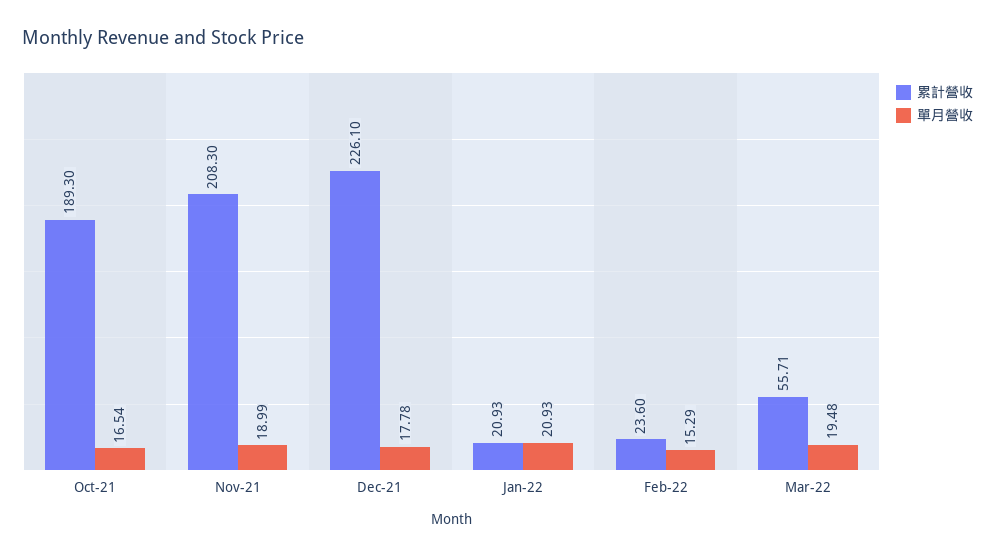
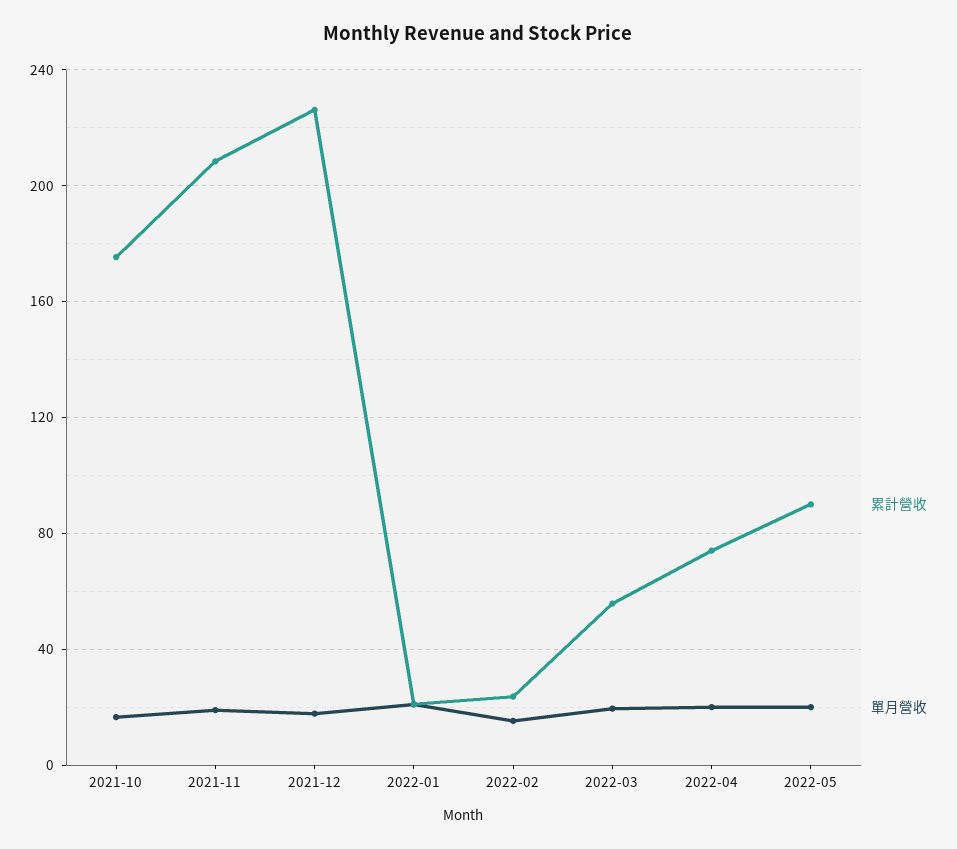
累計營收, Oct-21: 189.3 -> 175
累計營收, 2022-04: none -> 75
單月營收, 2022-04: none -> 20
累計營收, 2022-05: none -> 90
單月營收, 2022-05: none -> 20

